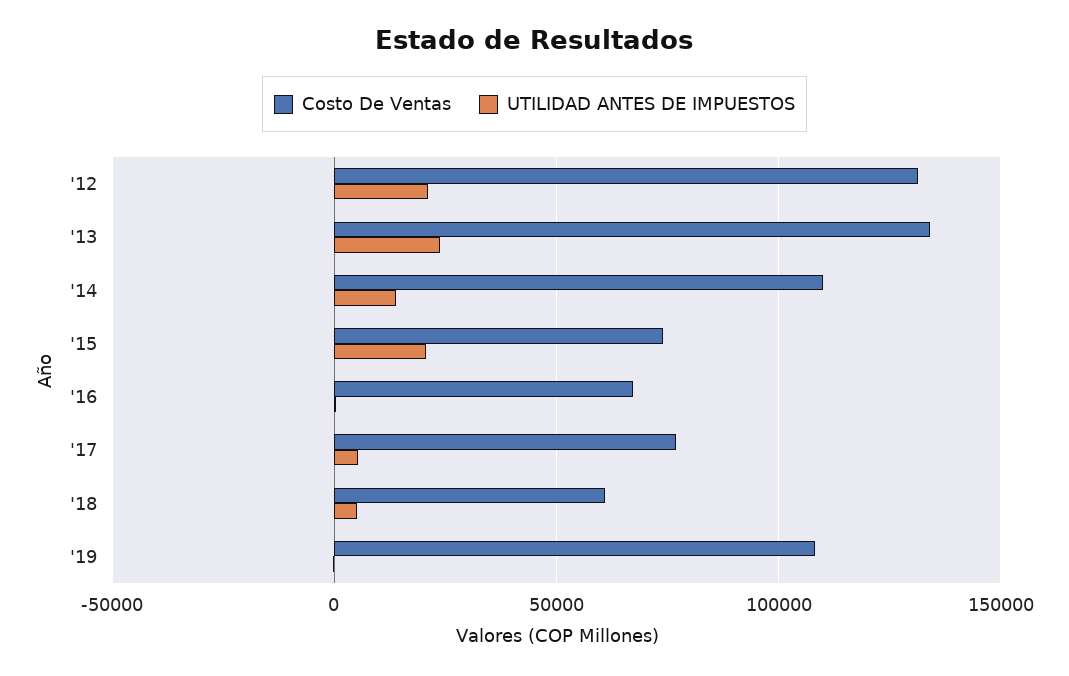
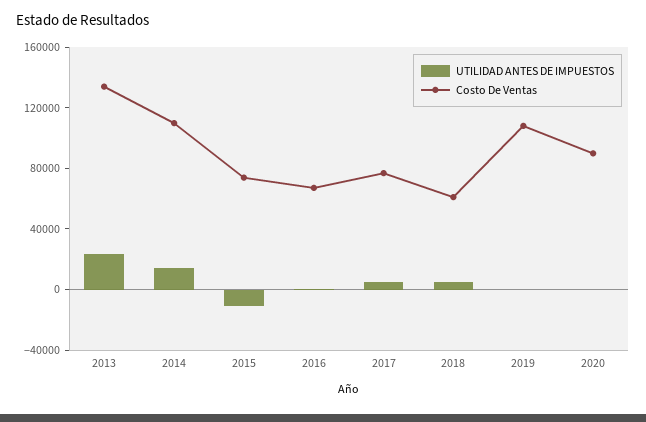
Costo De Ventas, '12: 130000 -> none
UTILIDAD ANTES DE IMPUESTOS, '12: 20000 -> none
UTILIDAD ANTES DE IMPUESTOS, '15: 20000 -> -10000
UTILIDAD ANTES DE IMPUESTOS, 2020: none -> 0
Costo De Ventas, 2020: none -> 90000

